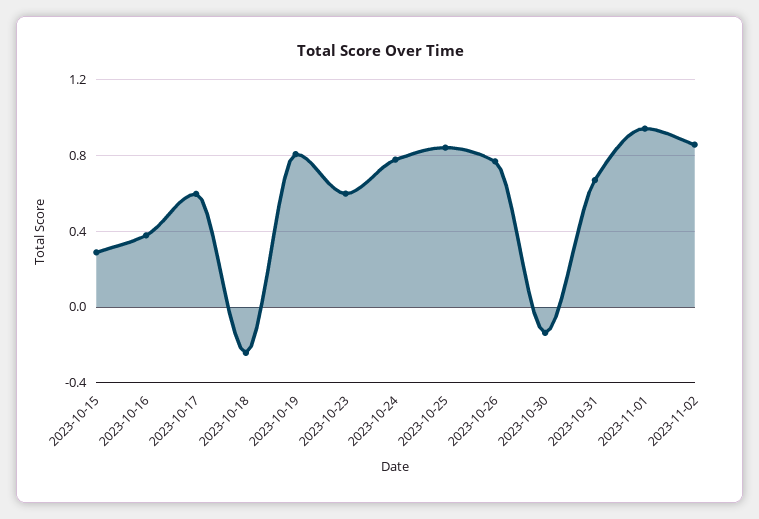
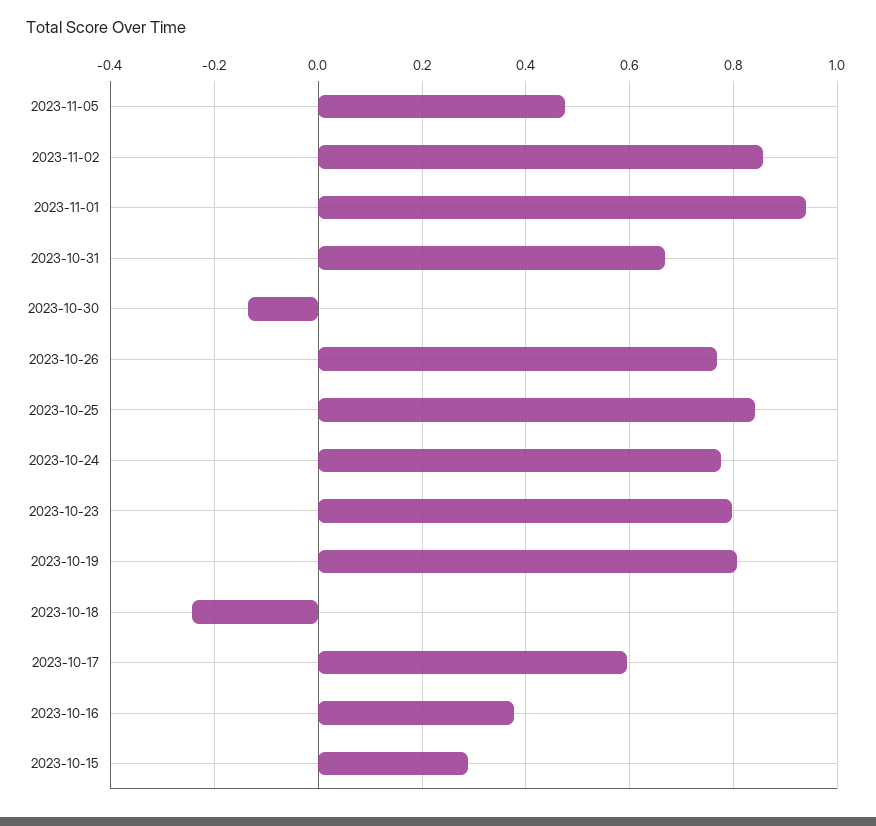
2023-10-23: 0.6 -> 0.8
2023-11-05: none -> 0.48

